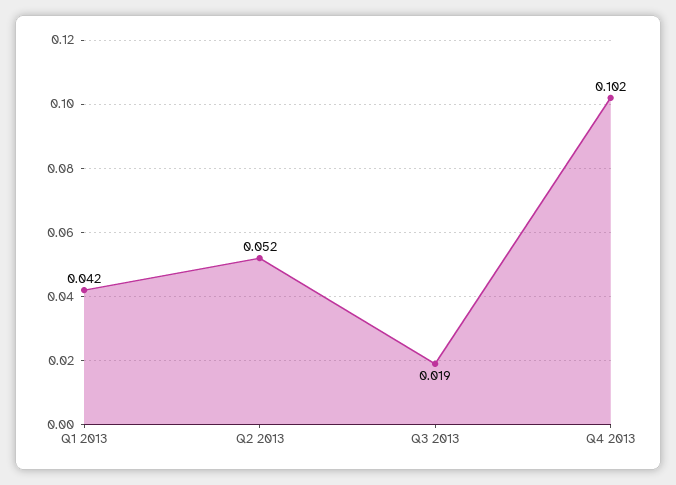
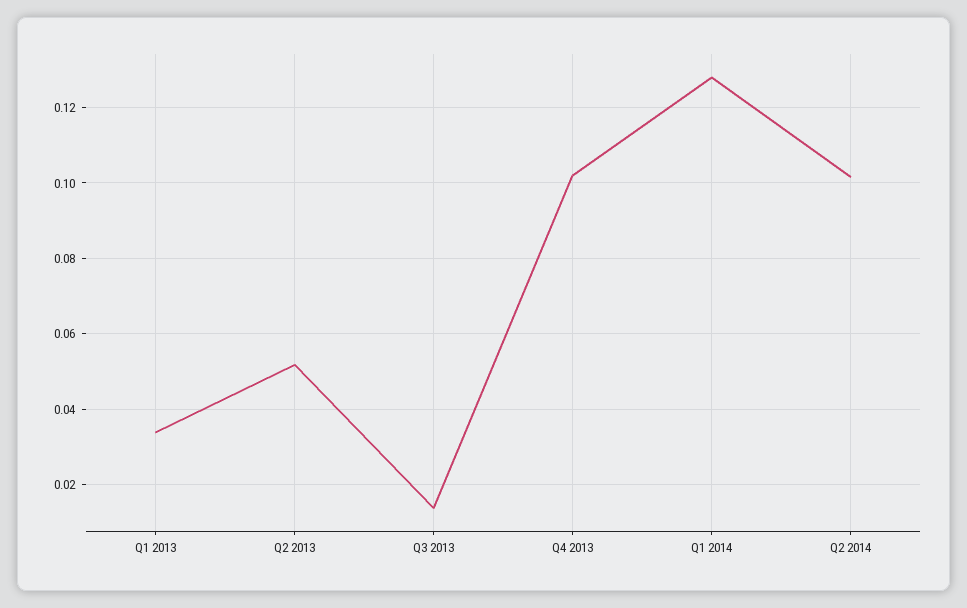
Q1 2013: 0.042 -> 0.034
Q3 2013: 0.019 -> 0.014
Q1 2014: none -> 0.128
Q2 2014: none -> 0.102

